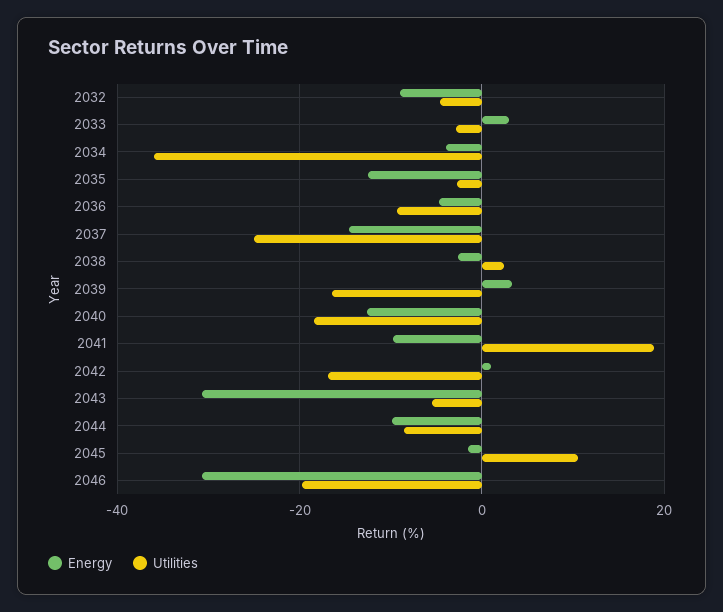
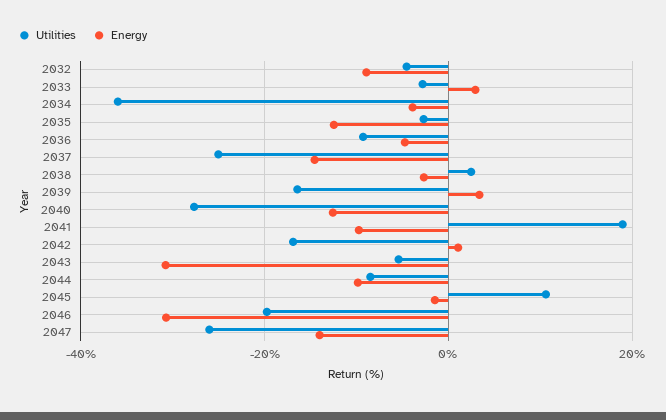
Utilities, 2040: -18 -> -28
Utilities, 2047: none -> -26
Energy, 2047: none -> -14

